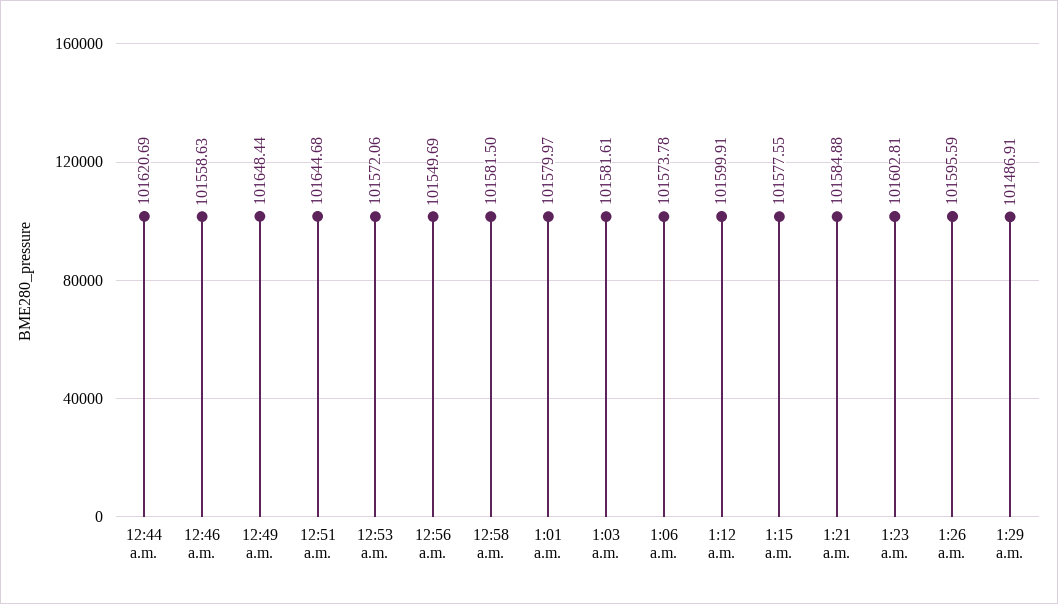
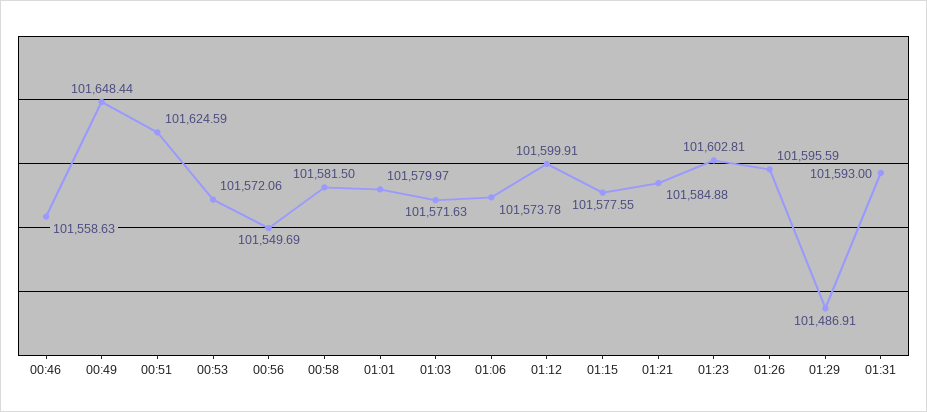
12:44 a.m.: 101620.69 -> none
12:51 a.m.: 101644.68 -> 101624.59
1:03 a.m.: 101581.61 -> 101571.63
01:31: none -> 101593

